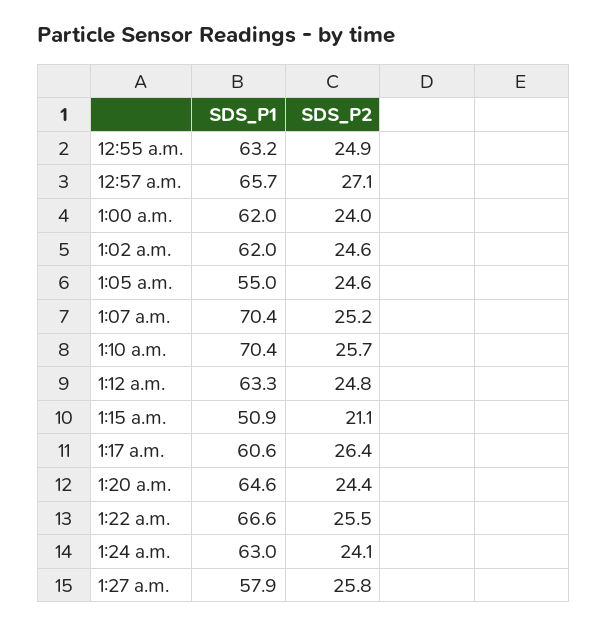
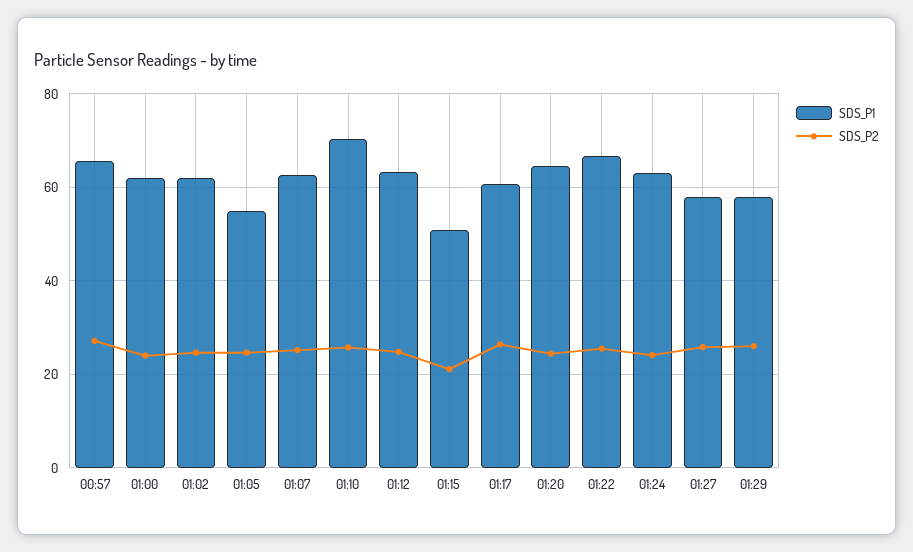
SDS_P1, 12:55 a.m.: 63.2 -> none
SDS_P2, 12:55 a.m.: 24.9 -> none
SDS_P1, 1:07 a.m.: 70.4 -> 62
SDS_P1, 01:29: none -> 58
SDS_P2, 01:29: none -> 26

